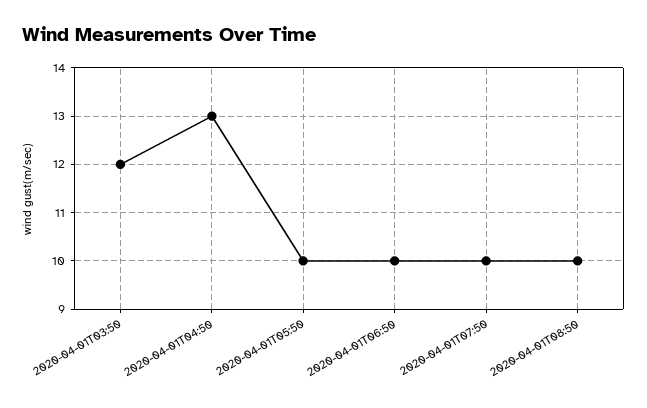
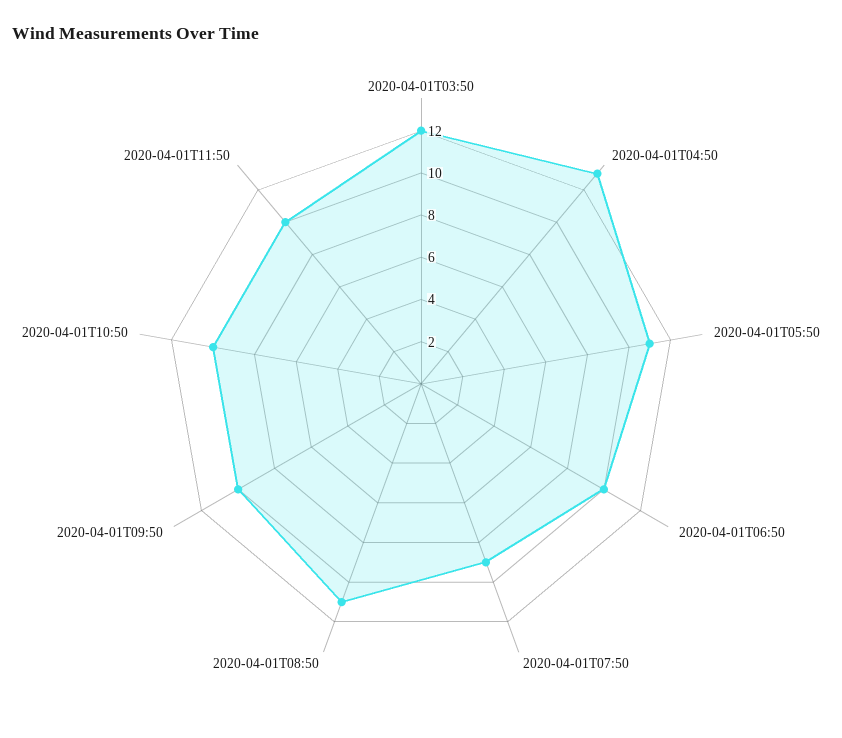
2020-04-01T05:50: 10 -> 11
2020-04-01T07:50: 10 -> 9
2020-04-01T08:50: 10 -> 11
2020-04-01T09:50: none -> 10
2020-04-01T10:50: none -> 10
2020-04-01T11:50: none -> 10

